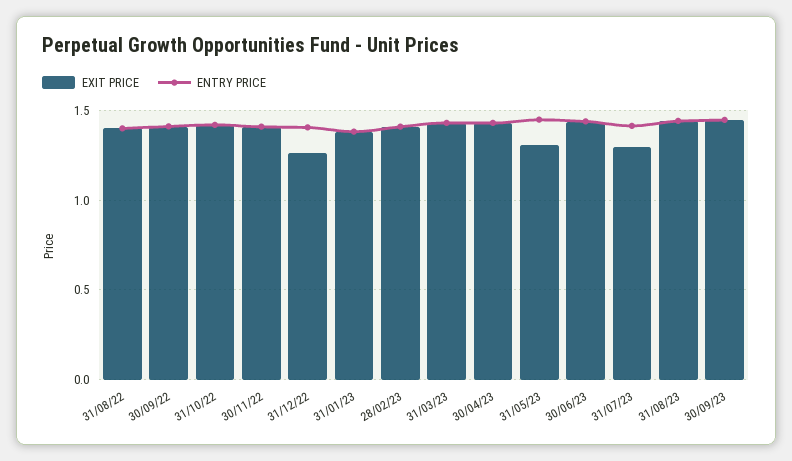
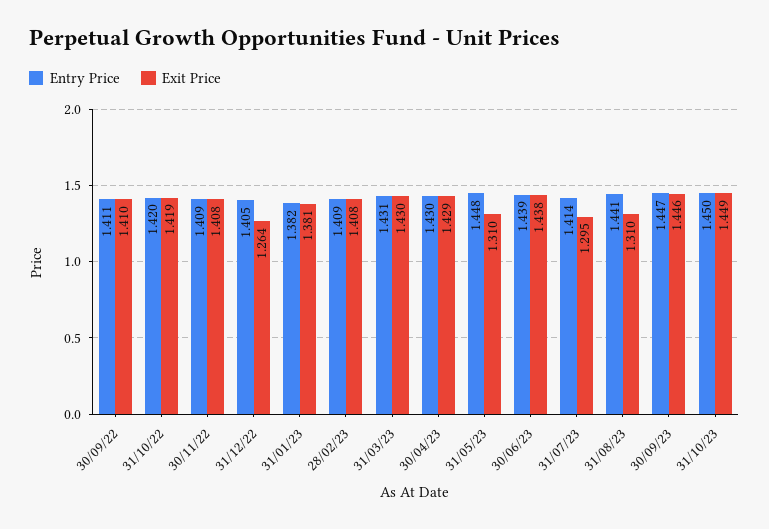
EXIT PRICE, 31/08/22: 1.4 -> none
ENTRY PRICE, 31/08/22: 1.4 -> none
EXIT PRICE, 31/08/23: 1.45 -> 1.31
ENTRY PRICE, 31/10/23: none -> 1.45
EXIT PRICE, 31/10/23: none -> 1.449

